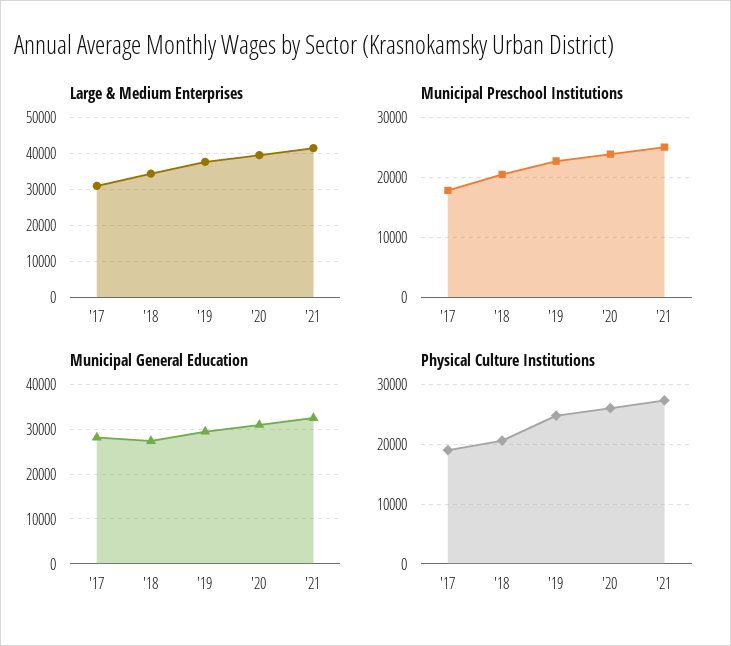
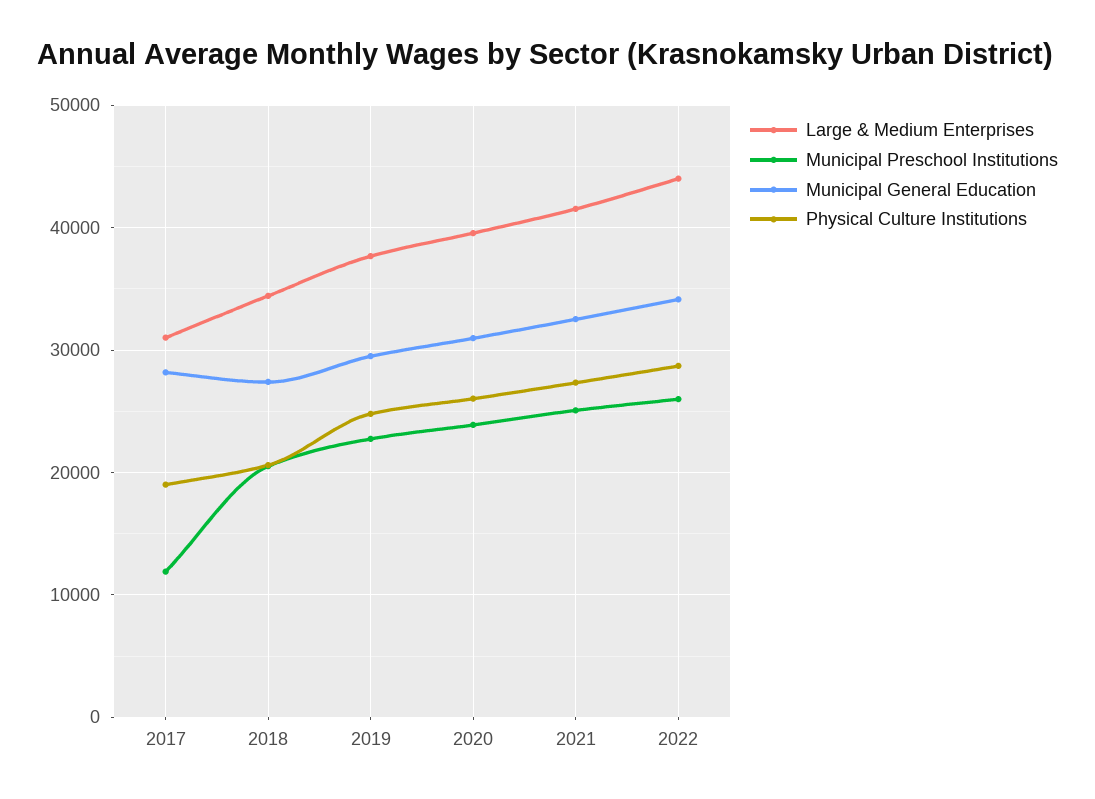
Municipal Preschool Institutions, '17: 18000 -> 12000
Large & Medium Enterprises, 2022: none -> 44000
Municipal Preschool Institutions, 2022: none -> 26000
Municipal General Education, 2022: none -> 34000
Physical Culture Institutions, 2022: none -> 29000

